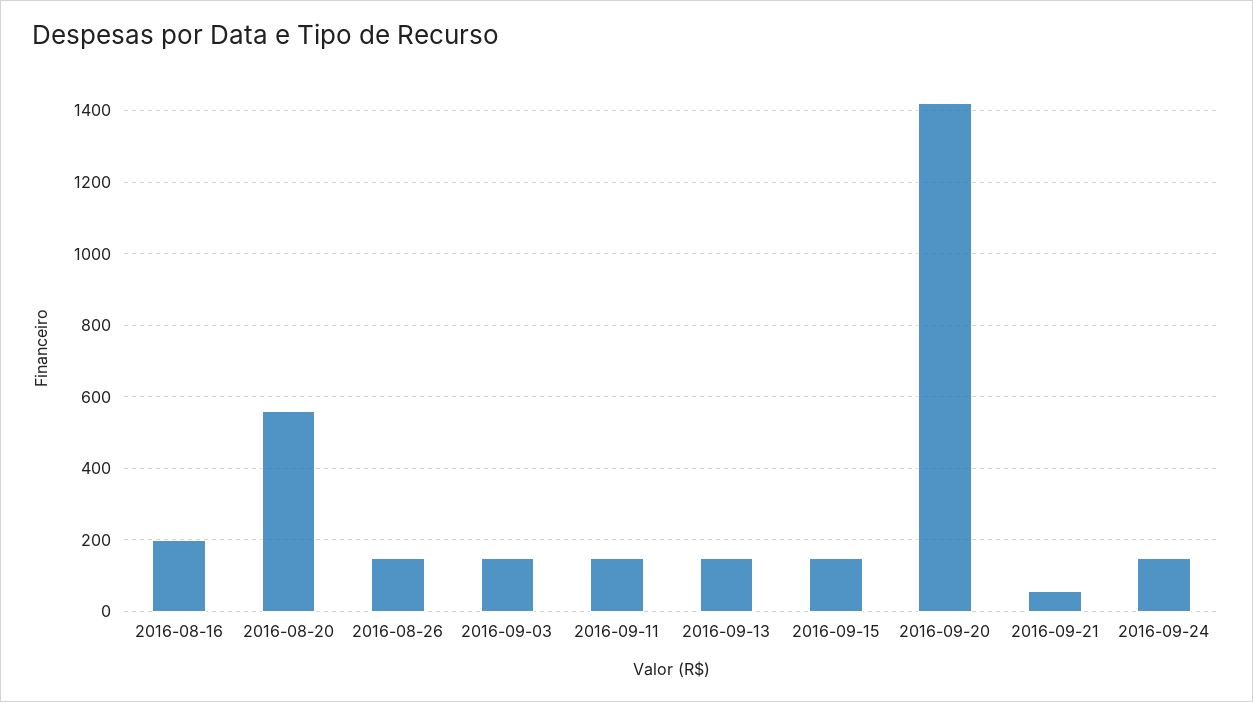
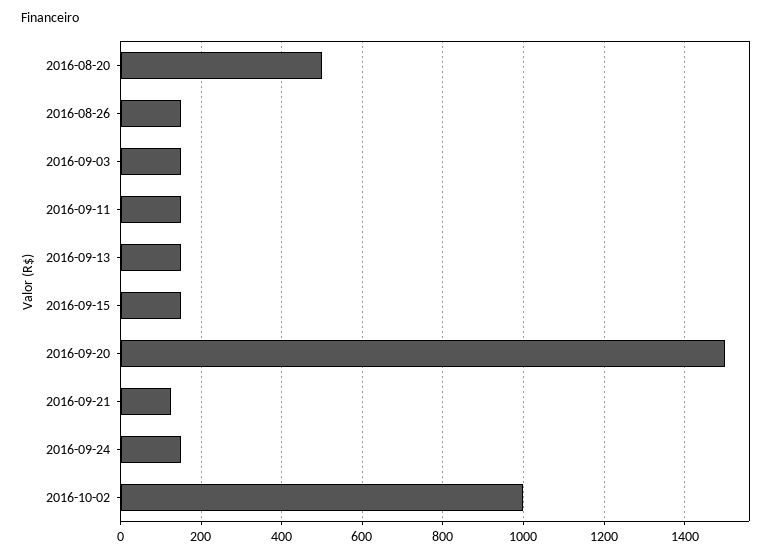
2016-08-16: 200 -> none
2016-08-20: 560 -> 500
2016-09-20: 1420 -> 1500
2016-09-21: 60 -> 120
2016-10-02: none -> 1000

